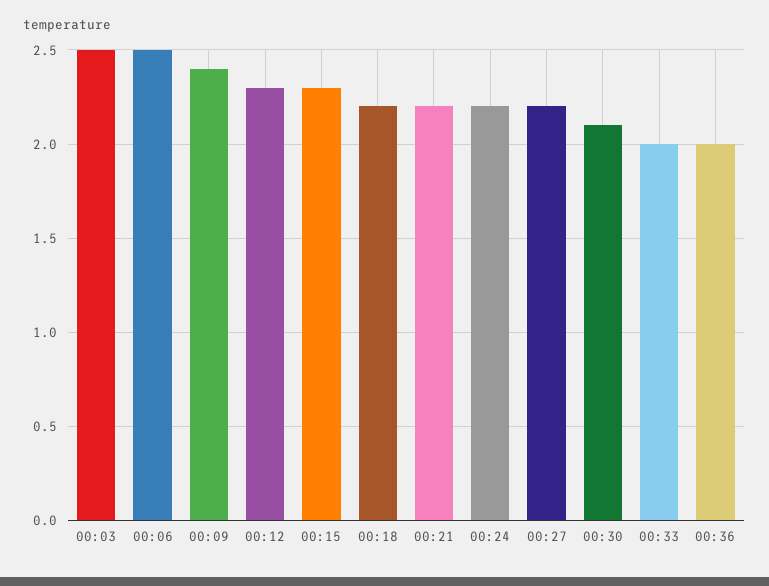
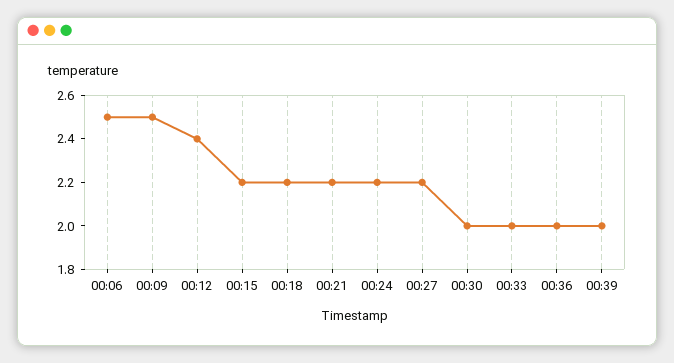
00:03: 2.5 -> none
00:09: 2.4 -> 2.5
00:12: 2.3 -> 2.4
00:15: 2.3 -> 2.2
00:30: 2.1 -> 2
00:39: none -> 2

